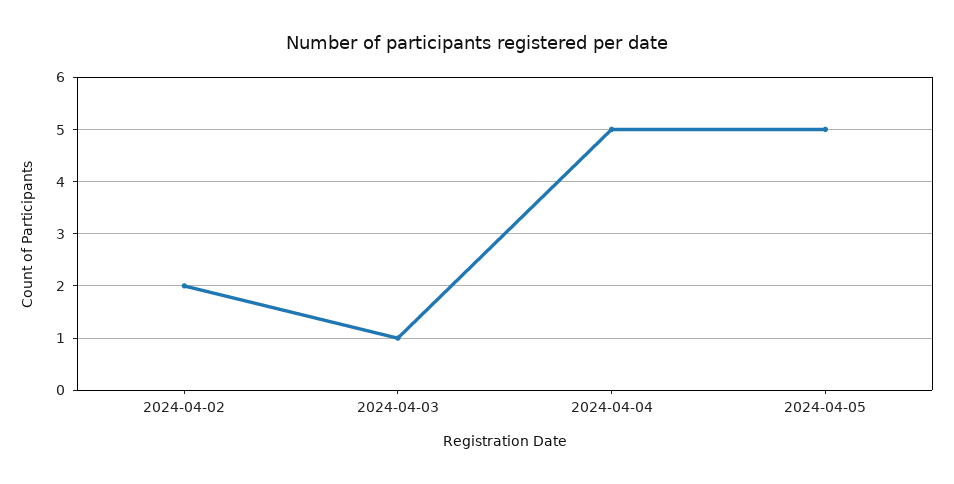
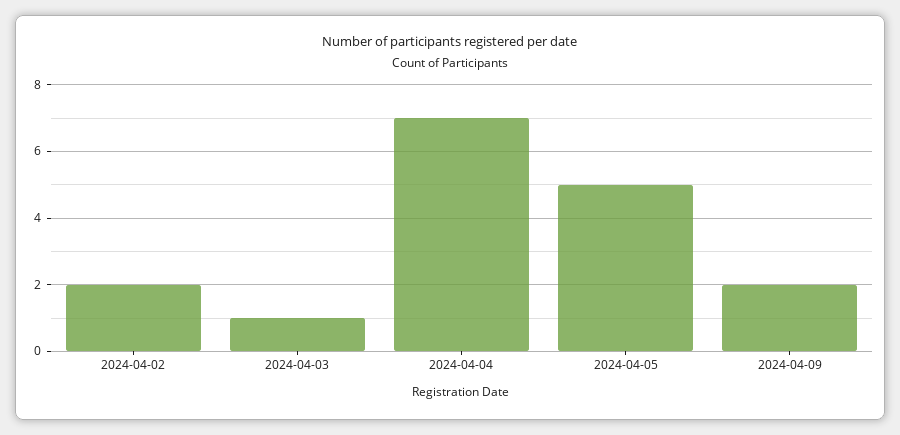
2024-04-04: 5 -> 7
2024-04-09: none -> 2

